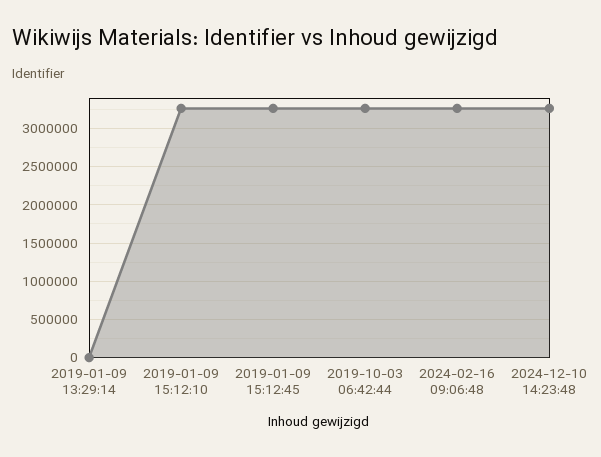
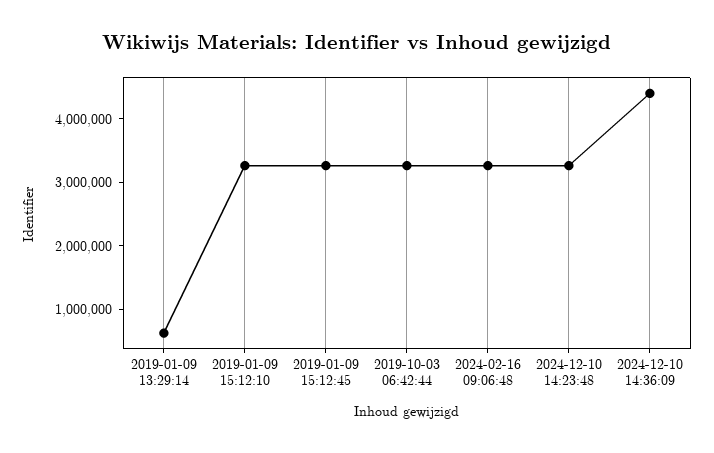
2019-01-09 13:29:14: 0 -> 600000
2024-12-10 14:36:09: none -> 4400000

